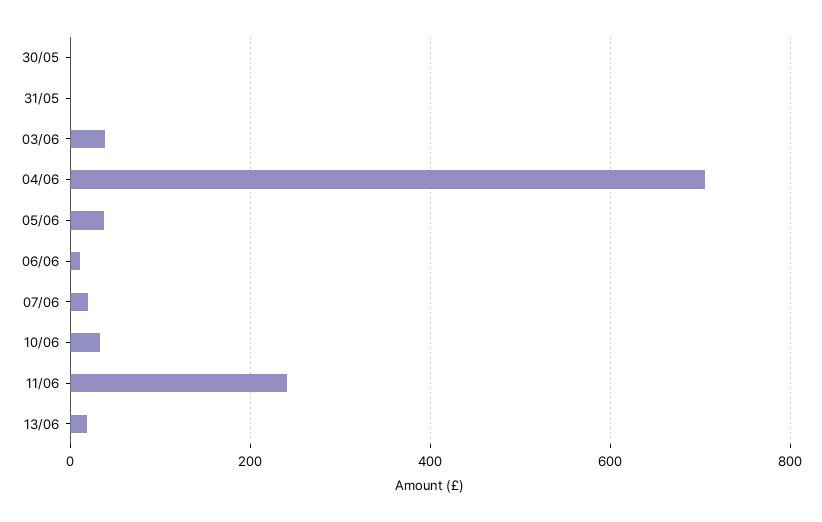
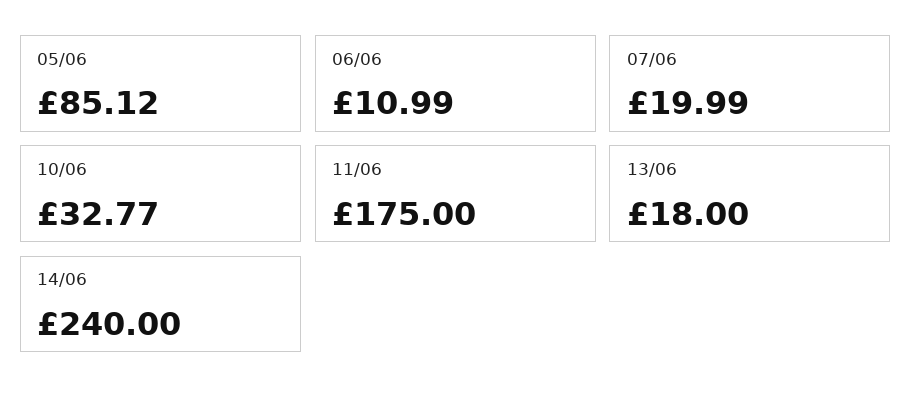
30/05: 0 -> none
31/05: 0 -> none
03/06: 40 -> none
04/06: 700 -> none
05/06: 40 -> 85.12
11/06: 240 -> 175
14/06: none -> 240

